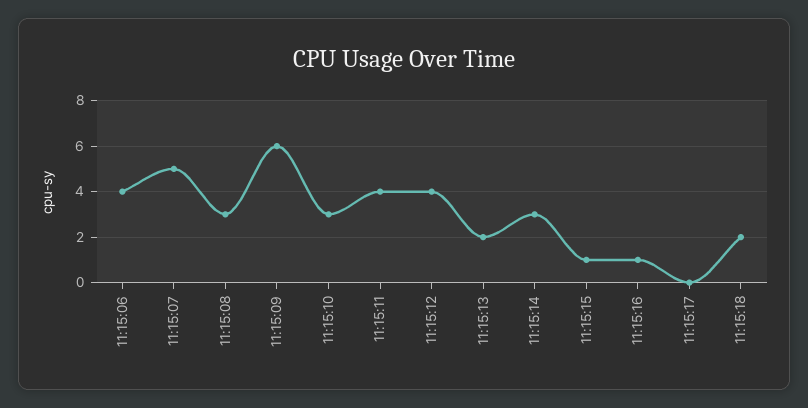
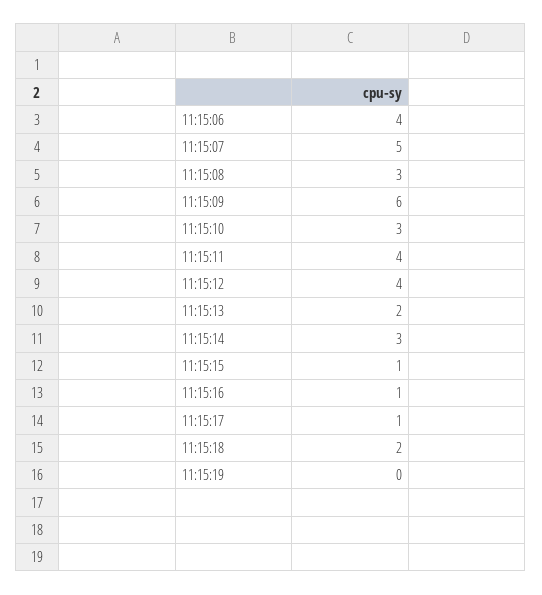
11:15:17: 0 -> 1
11:15:19: none -> 0

